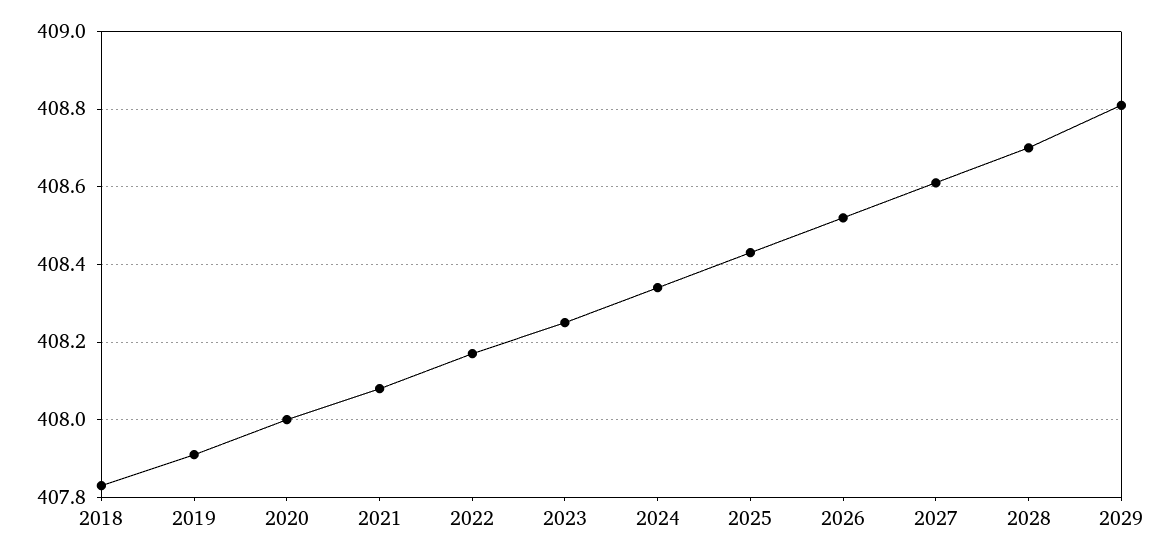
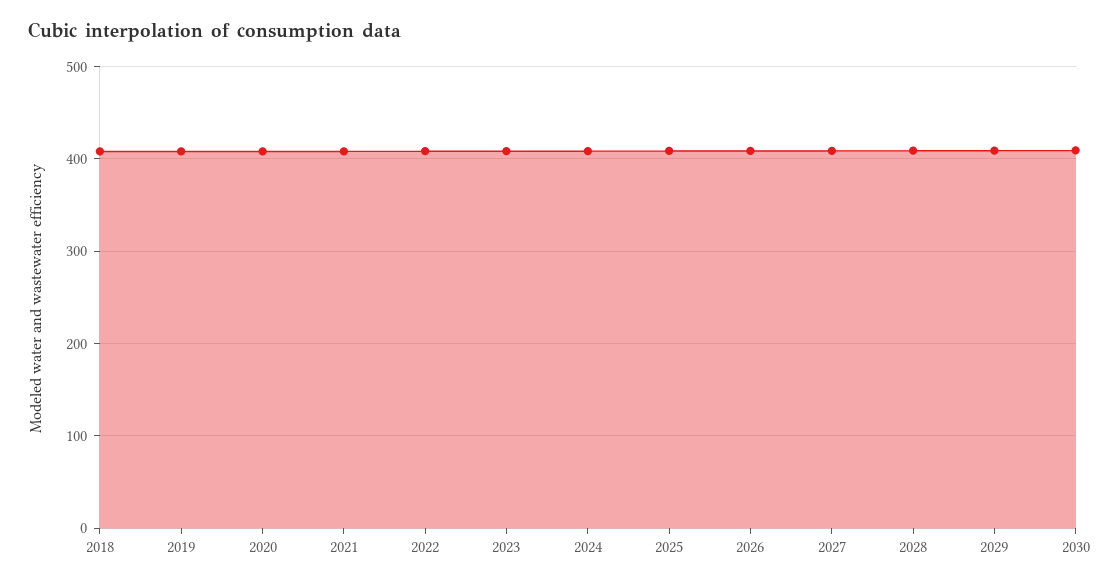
2030: none -> 410

